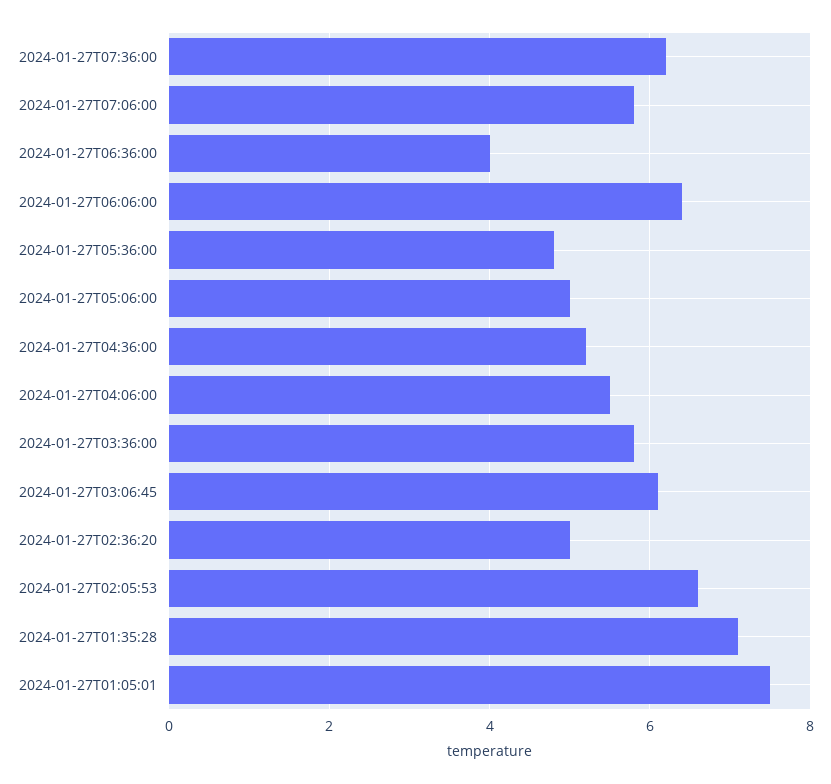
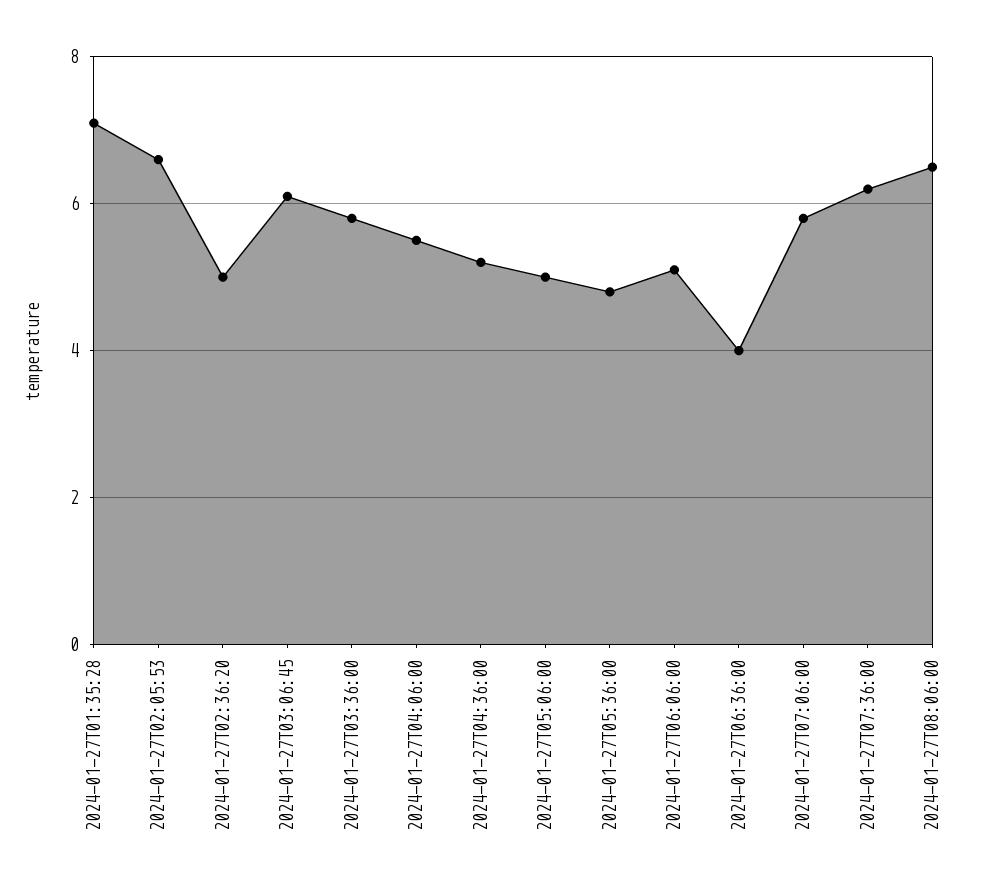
2024-01-27T06:06:00: 6.5 -> 5
2024-01-27T01:05:01: 7.5 -> none
2024-01-27T08:06:00: none -> 6.5

